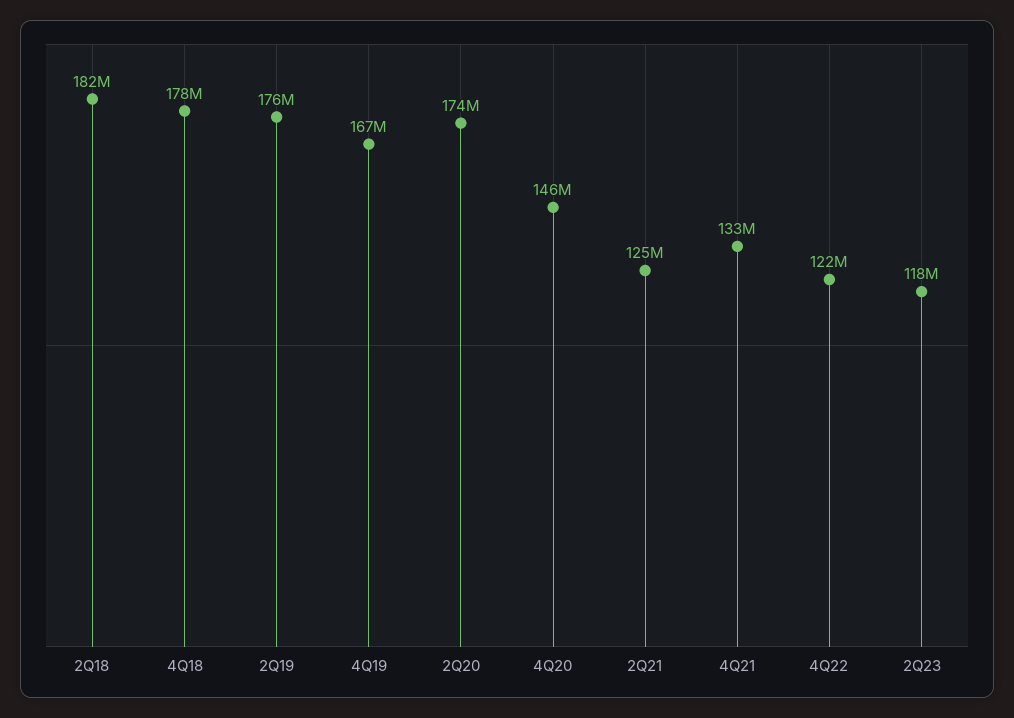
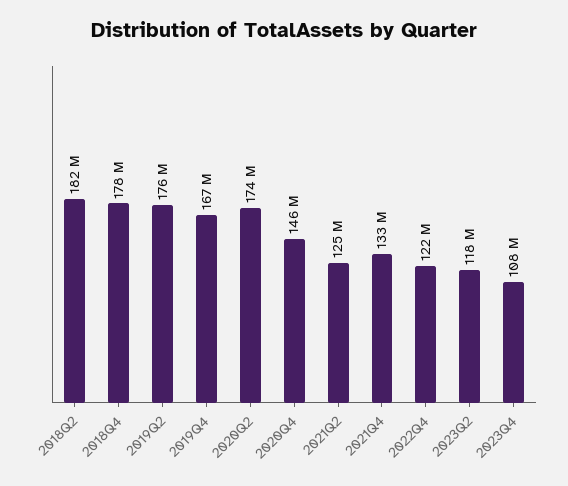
2023Q4: none -> 108000000

